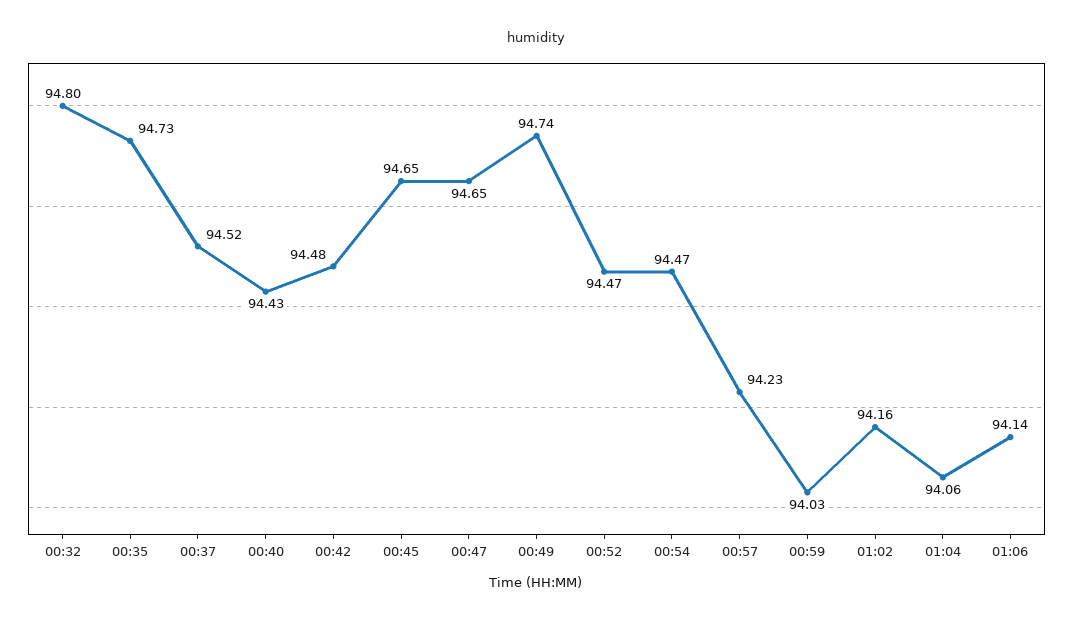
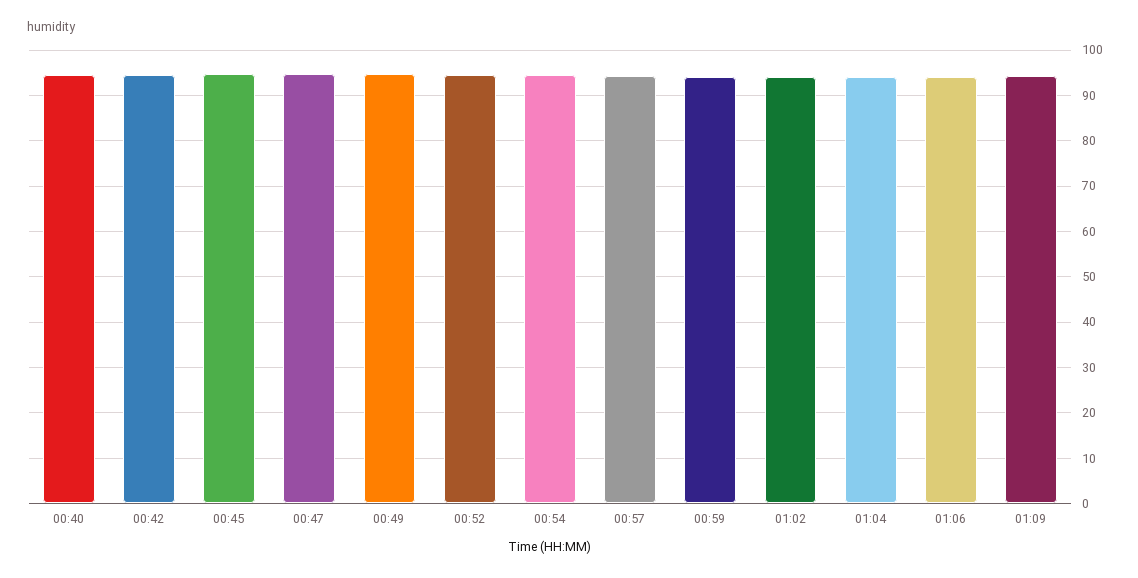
00:32: 94.8 -> none
00:35: 94.73 -> none
00:37: 94.52 -> none
01:09: none -> 94

